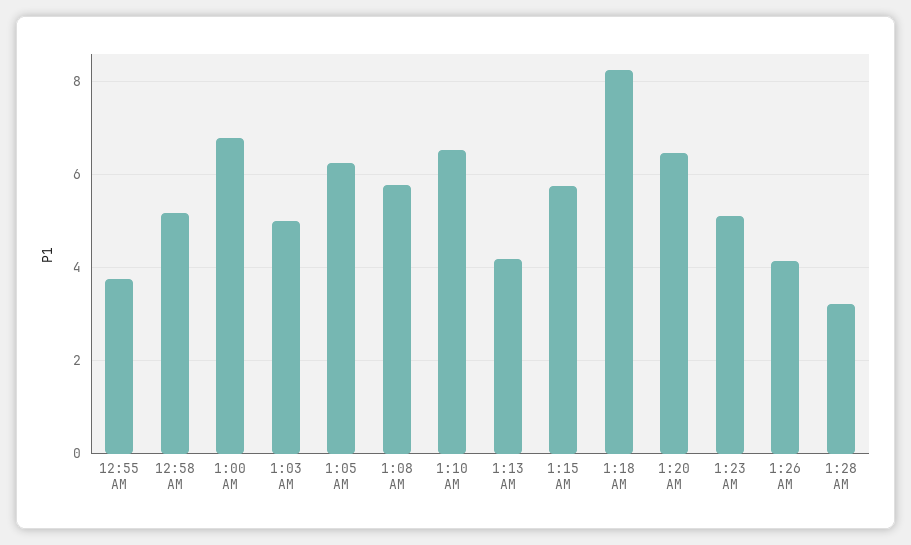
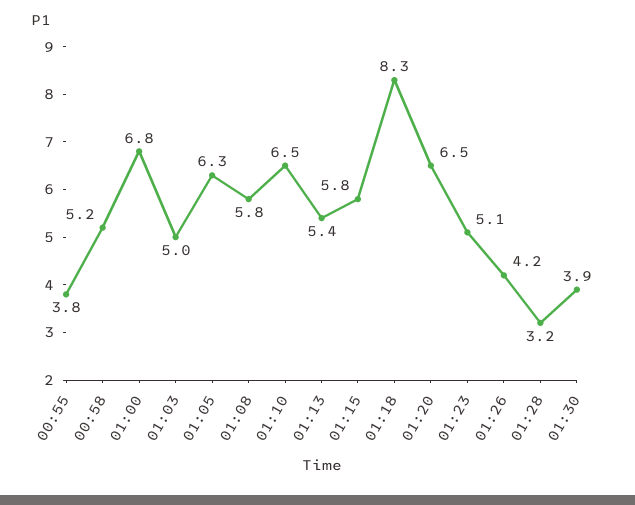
1:13 AM: 4.2 -> 5.4
01:30: none -> 3.9

